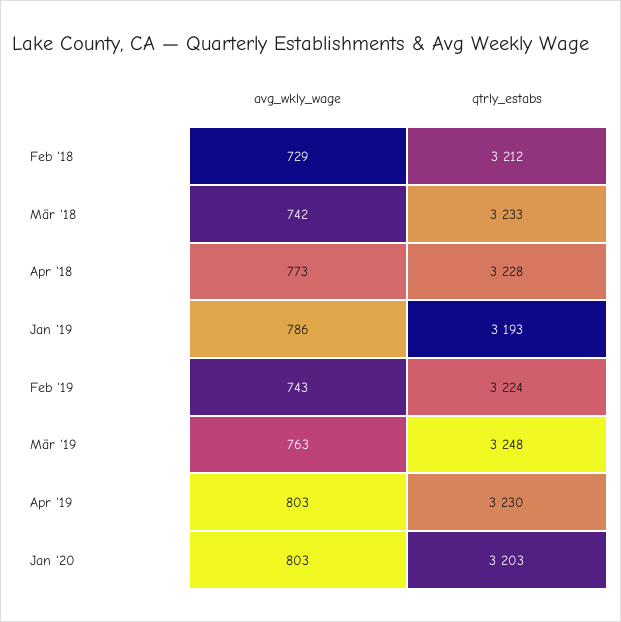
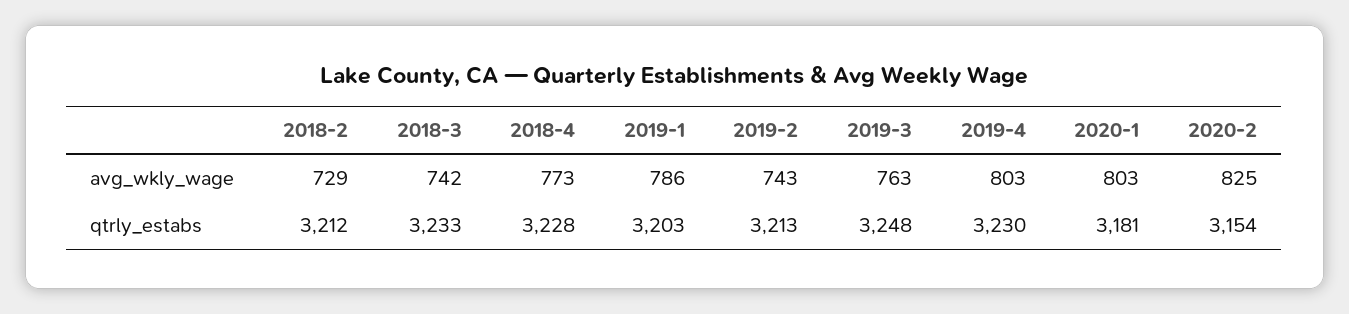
qtrly_estabs, Jan '19: 3193 -> 3203
qtrly_estabs, Feb '19: 3224 -> 3213
qtrly_estabs, Jan '20: 3203 -> 3181
avg_wkly_wage, 2020-2: none -> 825
qtrly_estabs, 2020-2: none -> 3154

